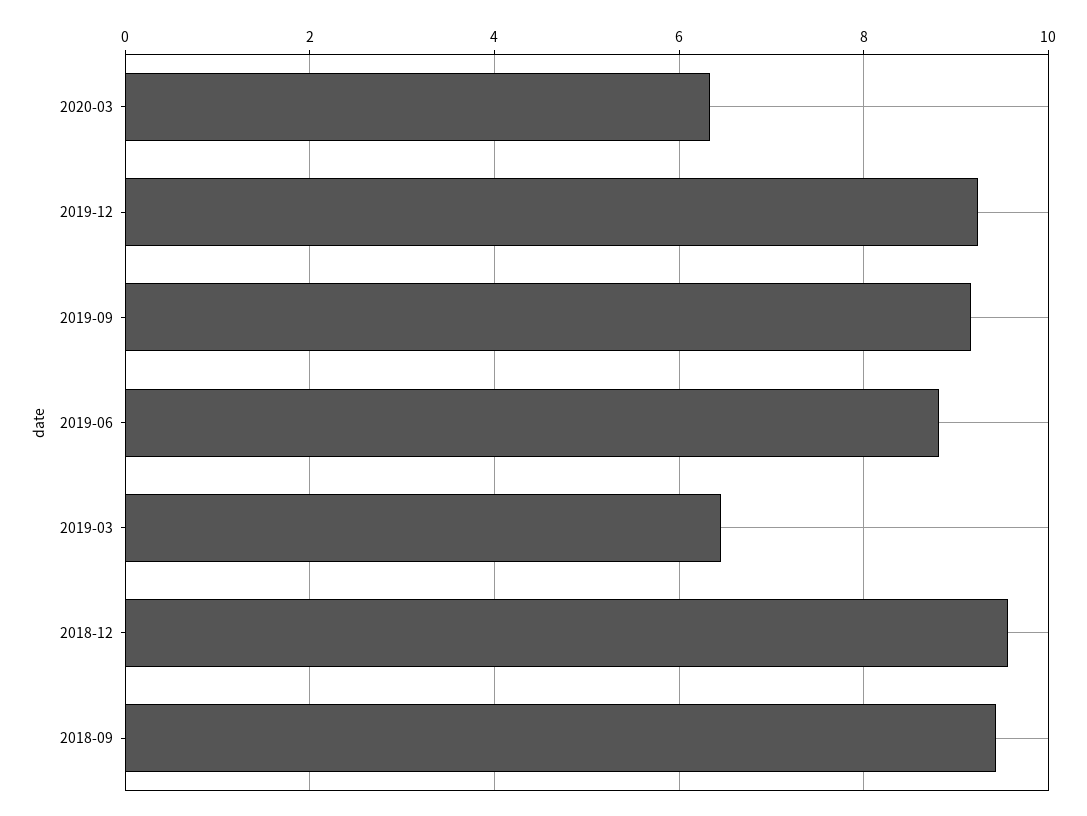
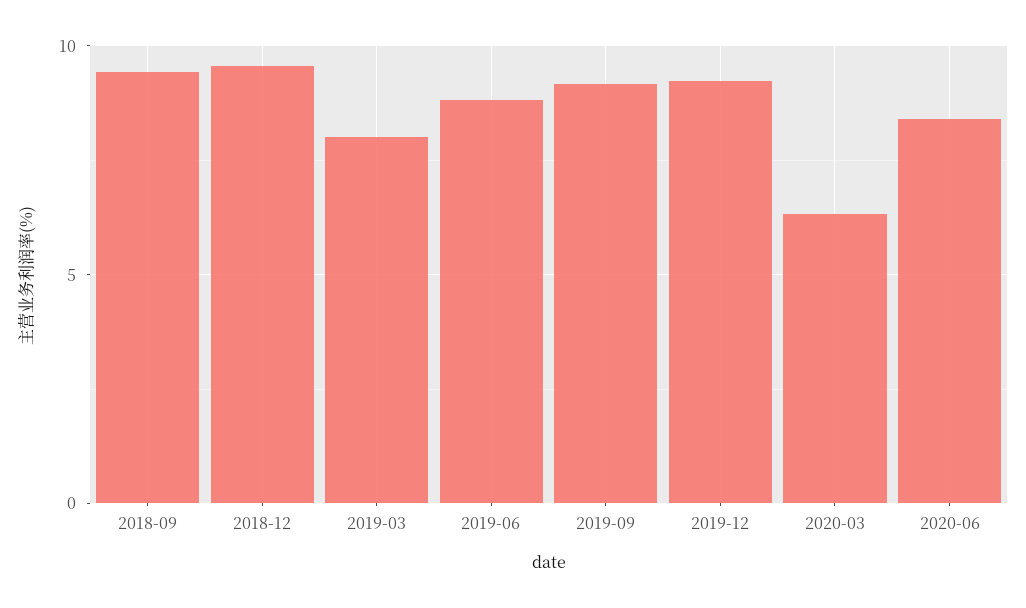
2019-03: 6.4 -> 8
2020-06: none -> 8.5

